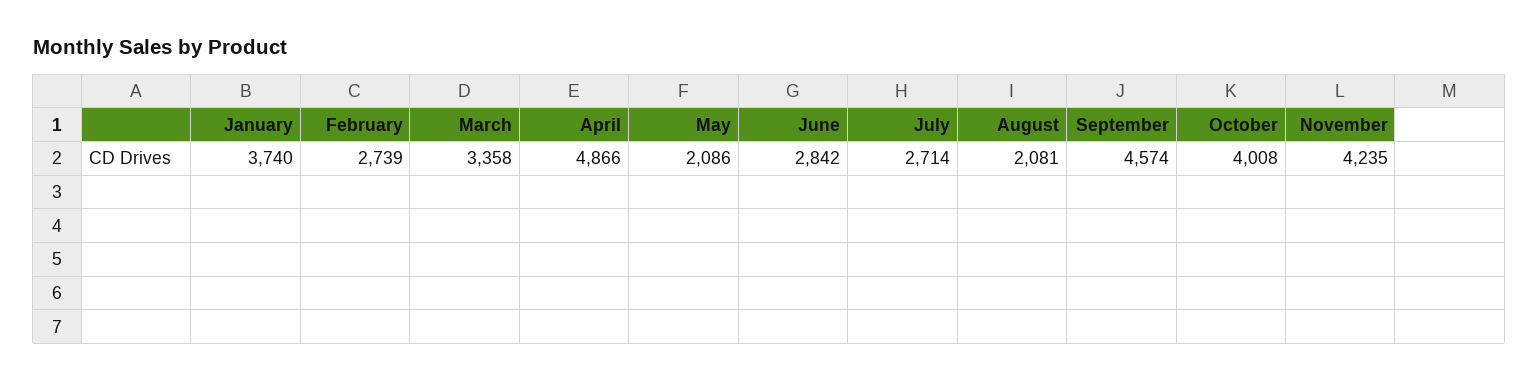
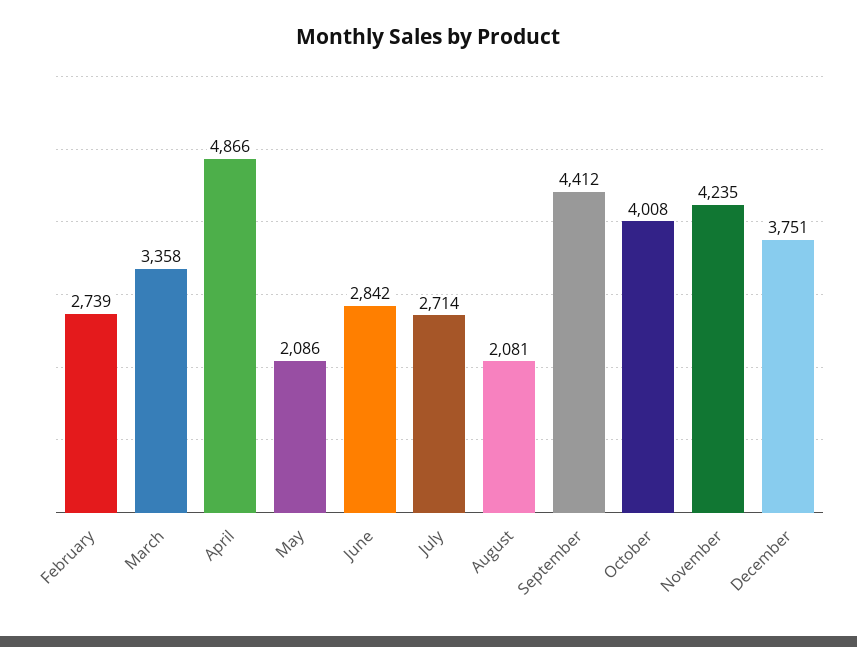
January: 3740 -> none
September: 4574 -> 4412
December: none -> 3751

